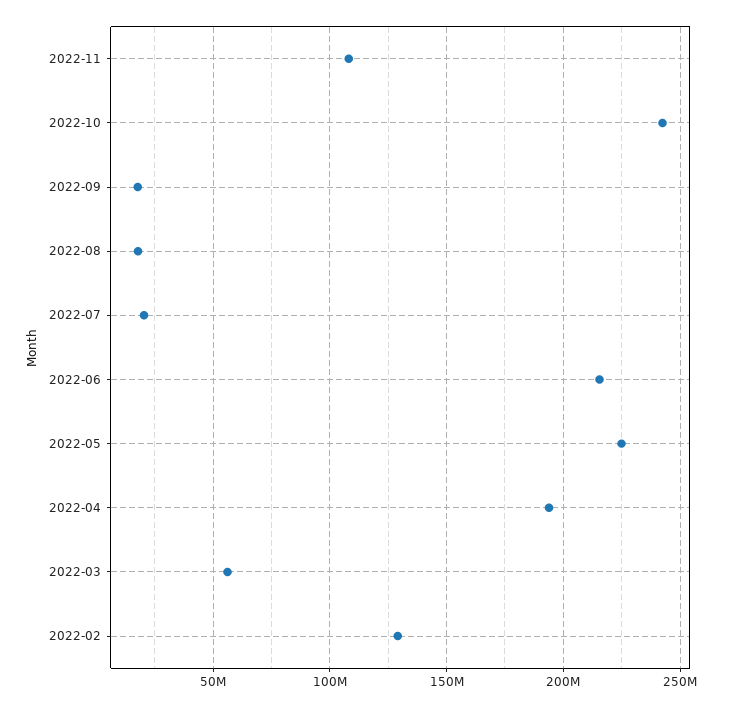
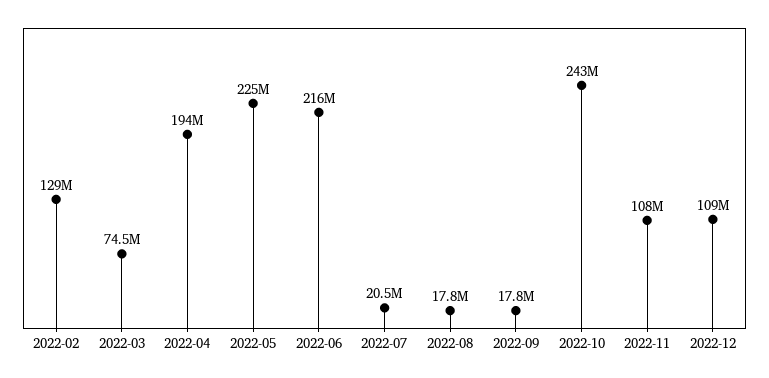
2022-03: 55000000 -> 74500000
2022-12: none -> 109000000

